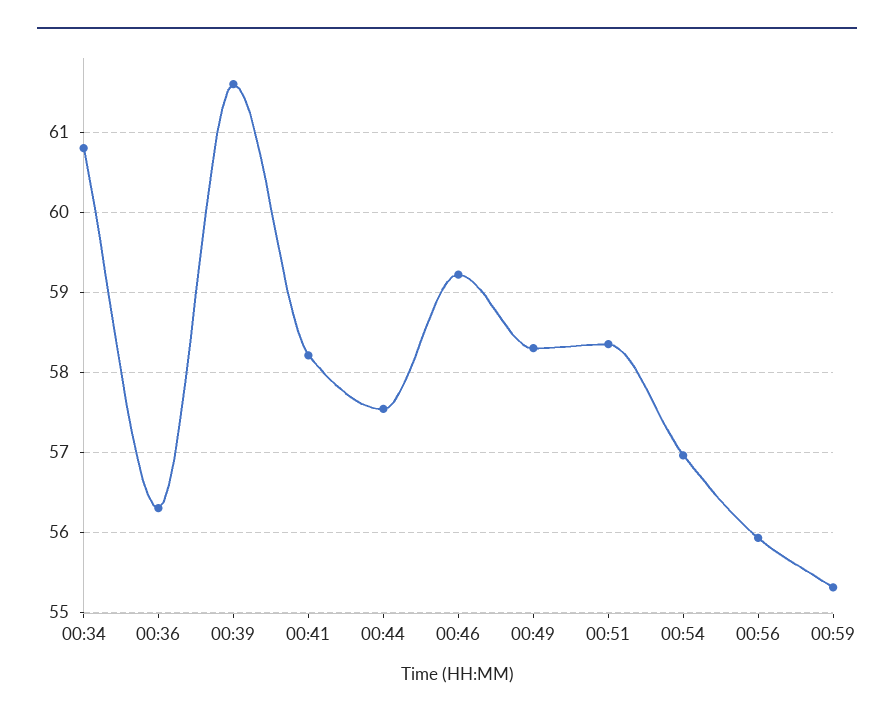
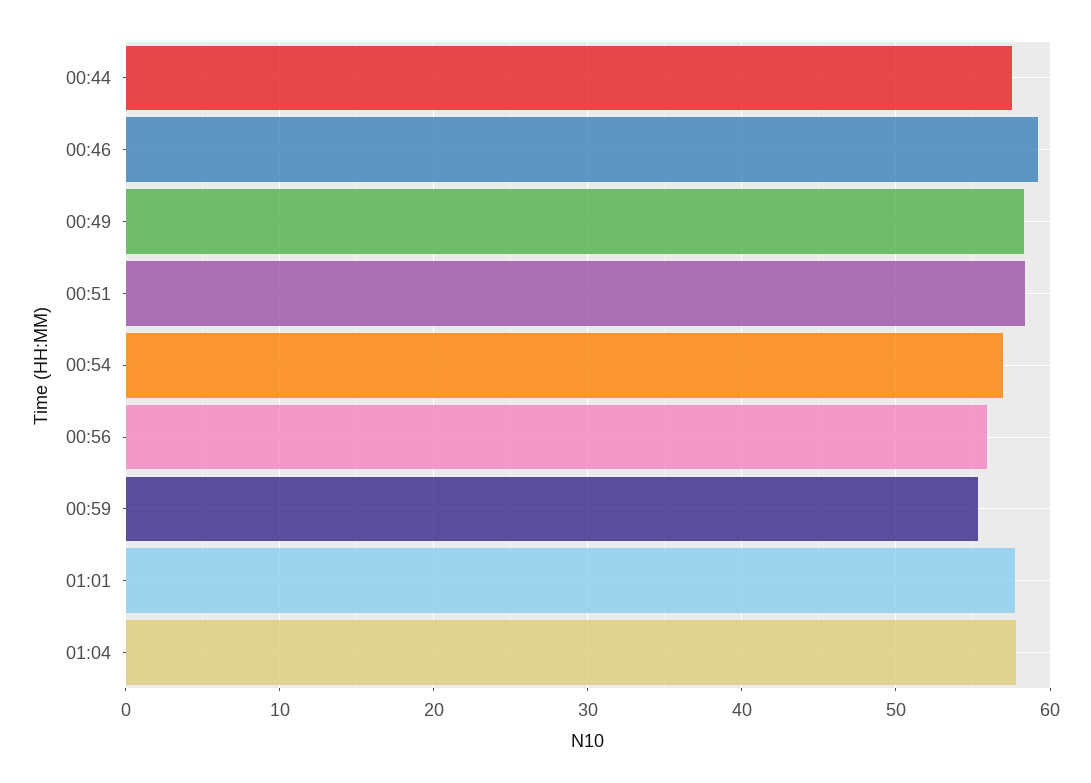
00:34: 60.8 -> none
00:36: 56.3 -> none
00:39: 61.6 -> none
00:41: 58.2 -> none
01:01: none -> 58
01:04: none -> 58

